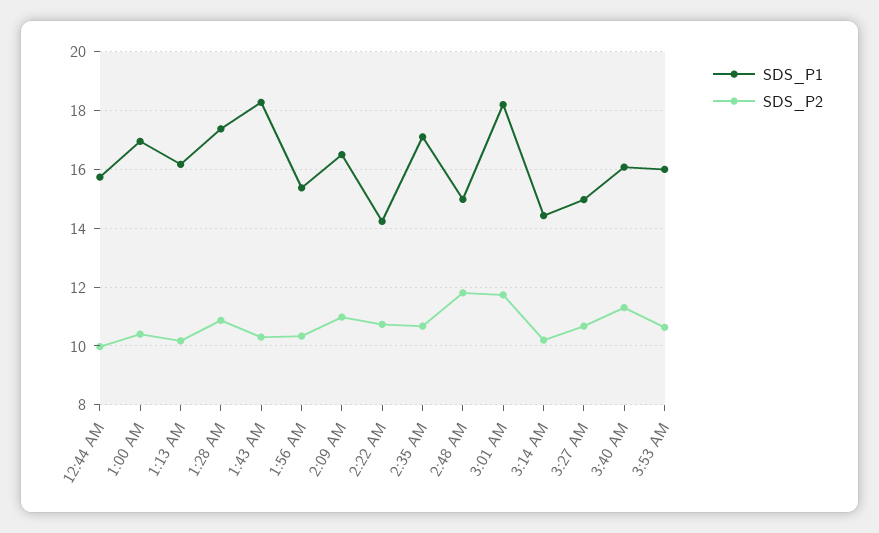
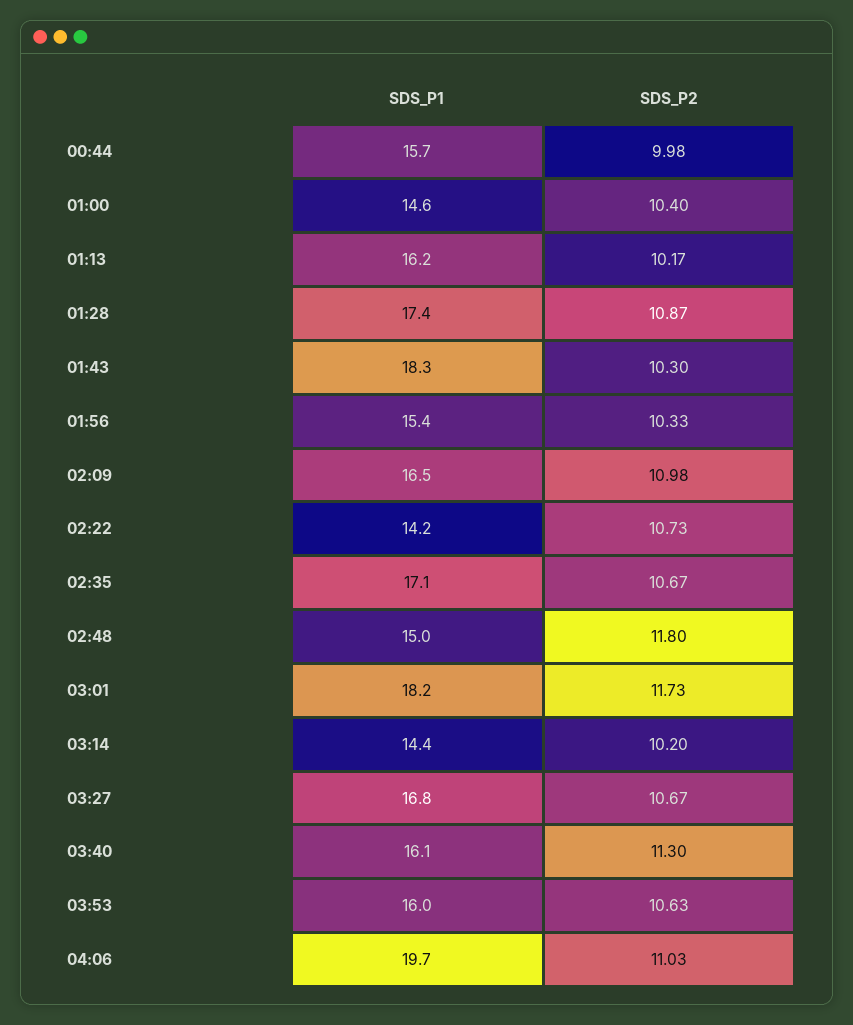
SDS_P1, 1:00 AM: 17 -> 14.6
SDS_P1, 3:27 AM: 15 -> 16.8
SDS_P1, 04:06: none -> 19.7
SDS_P2, 04:06: none -> 11.03

